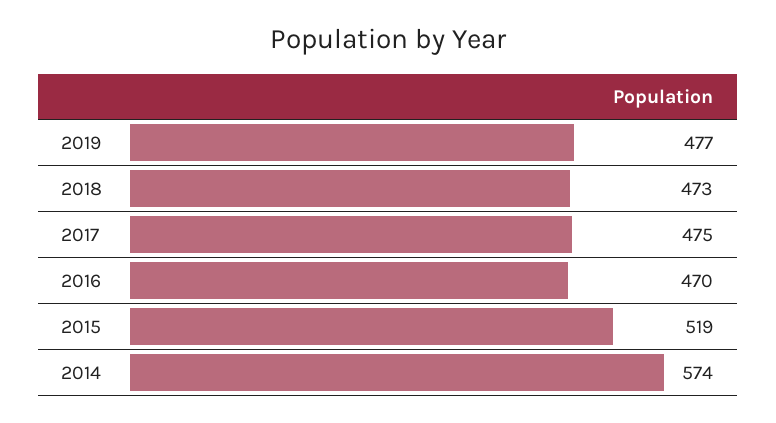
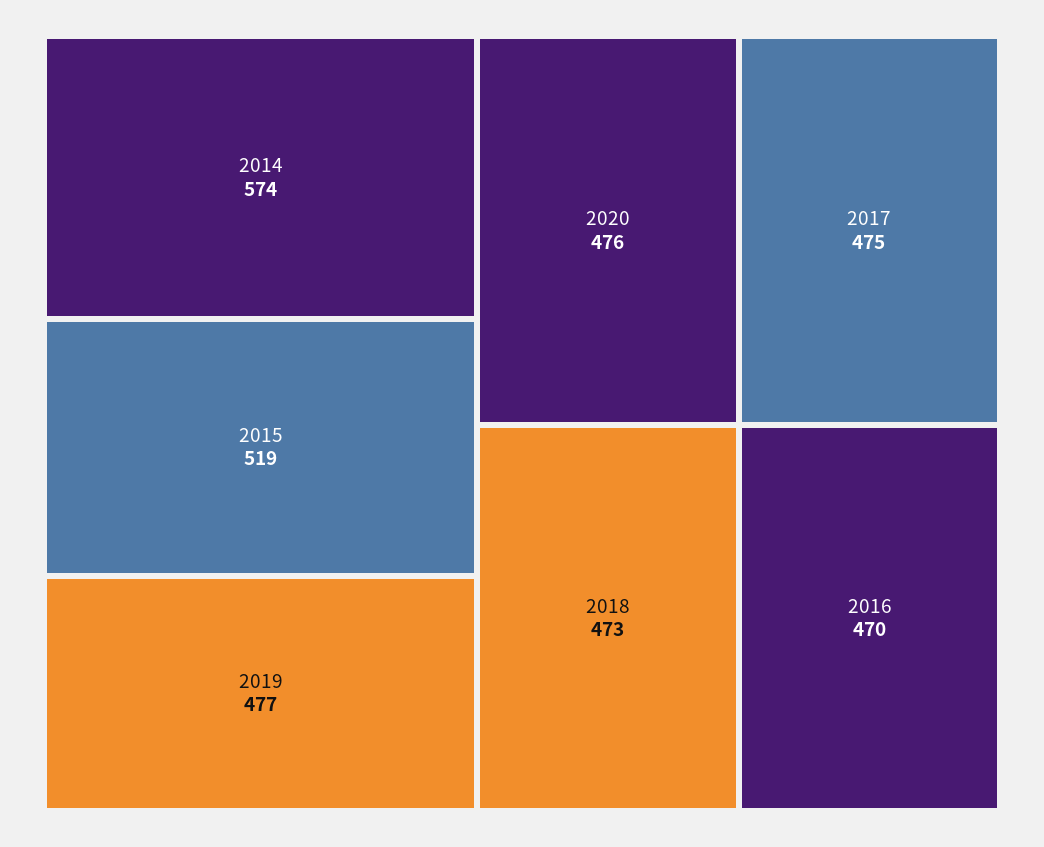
2020: none -> 476

